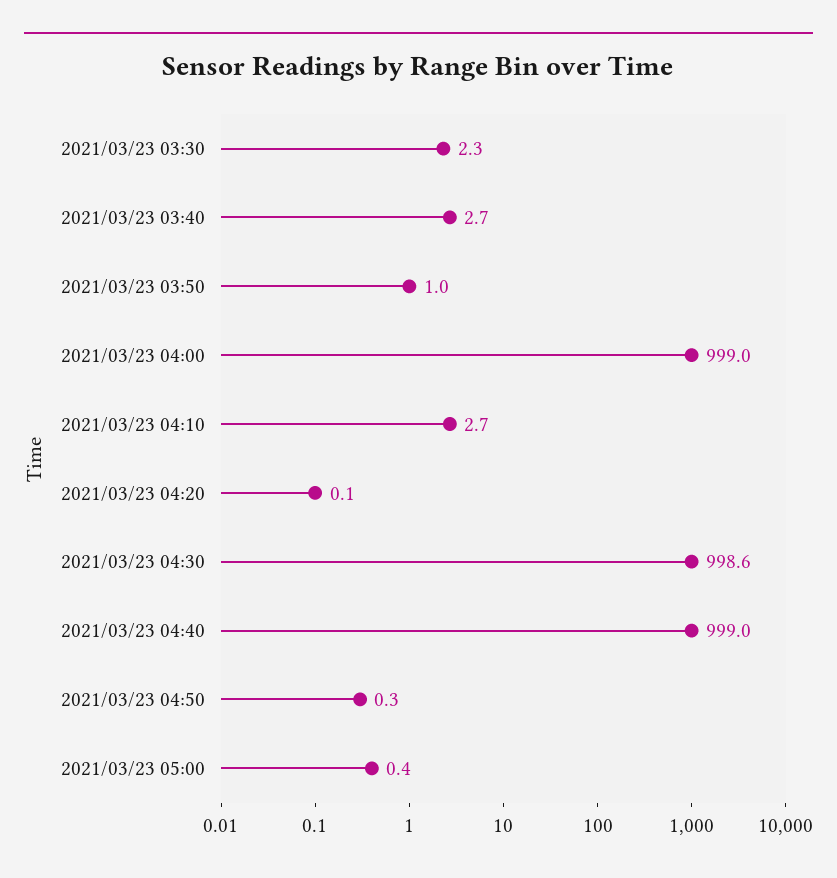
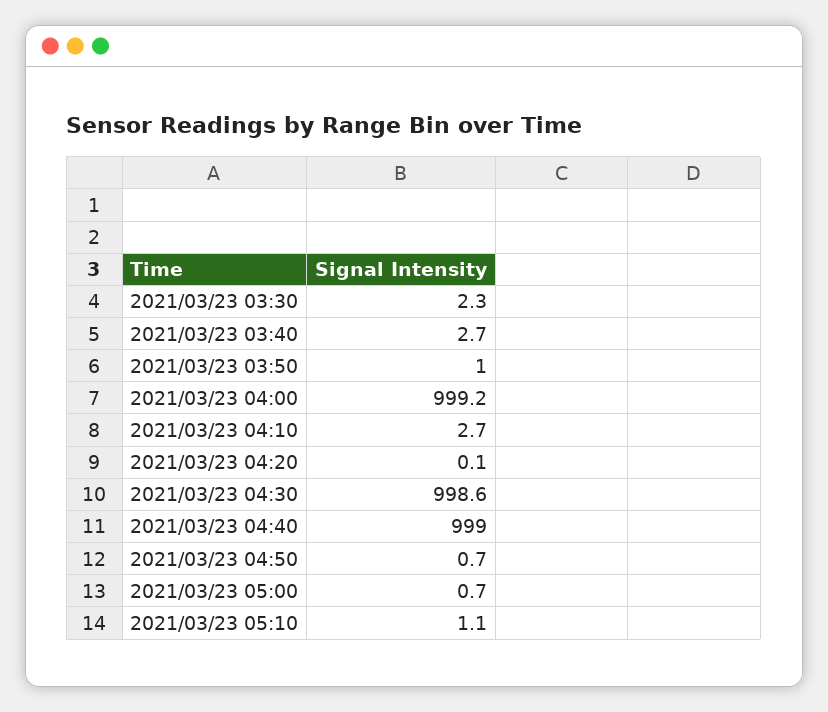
2021/03/23 04:00: 999 -> 999.2
2021/03/23 04:50: 0.3 -> 0.7
2021/03/23 05:00: 0.4 -> 0.7
2021/03/23 05:10: none -> 1.1

